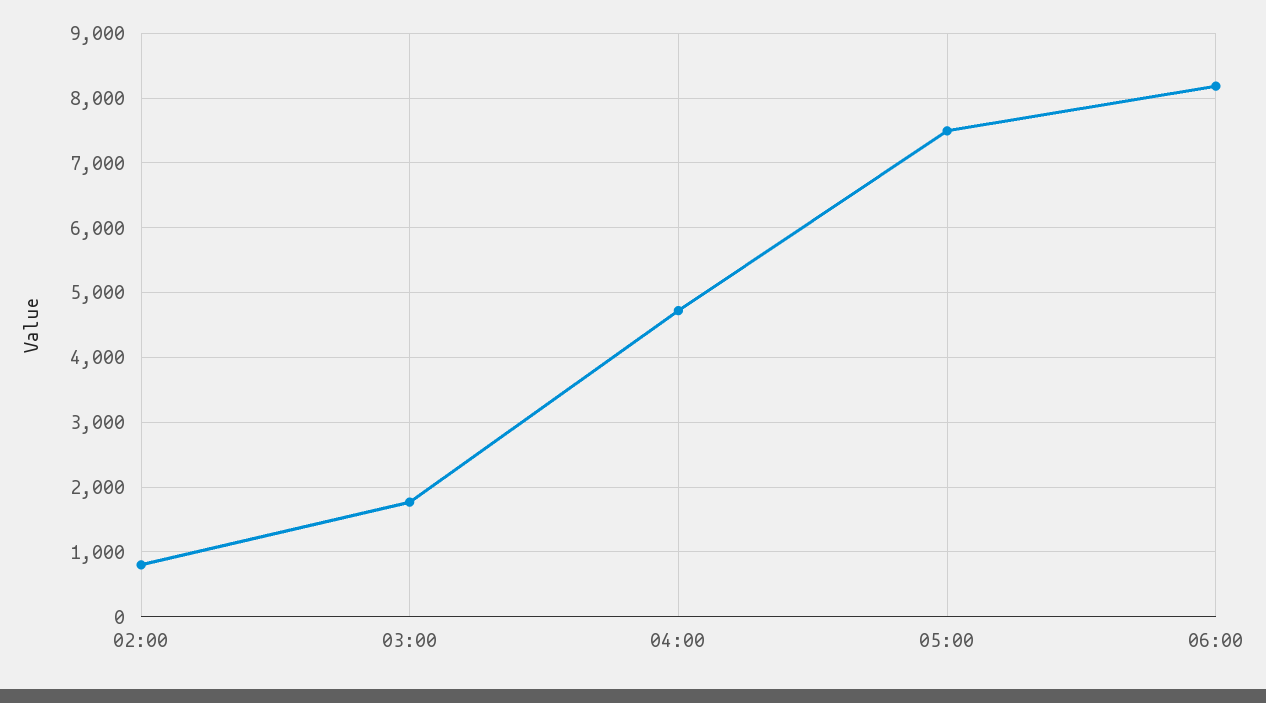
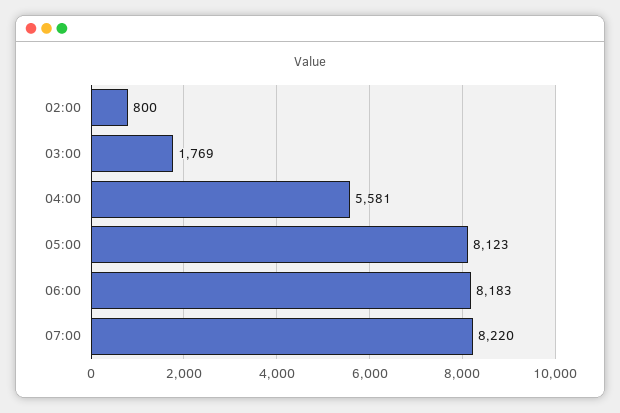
04:00: 4700 -> 5581
05:00: 7500 -> 8123
07:00: none -> 8220

